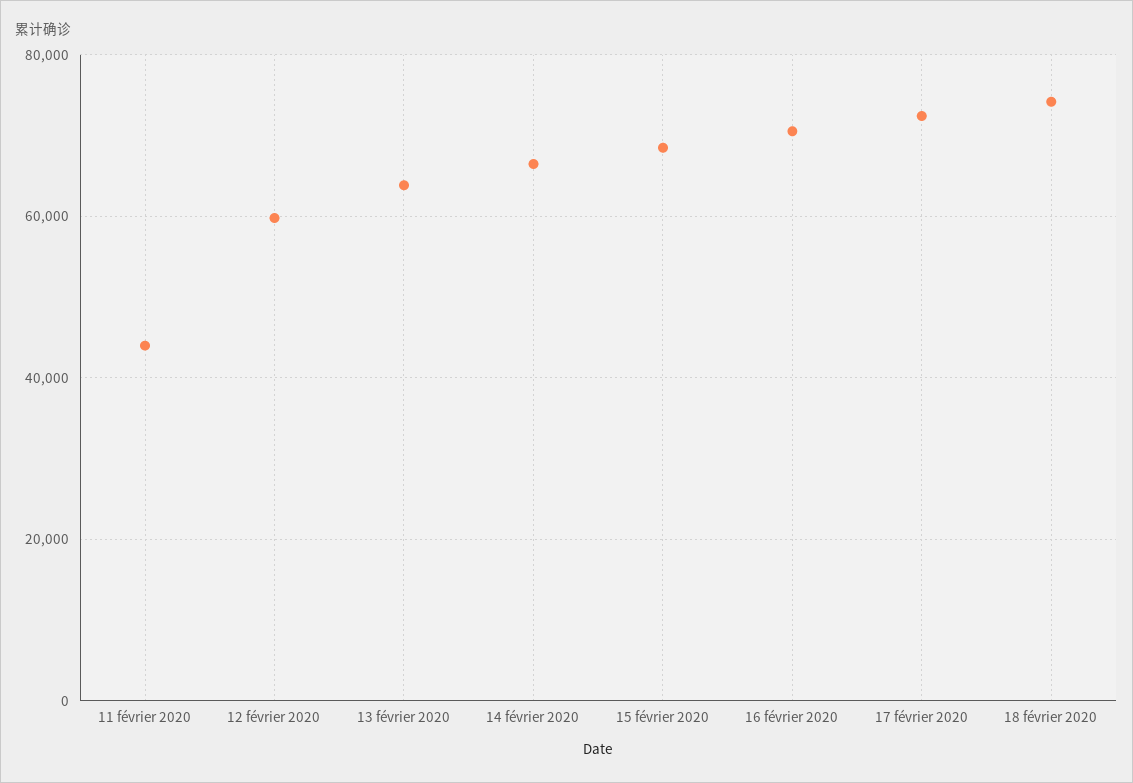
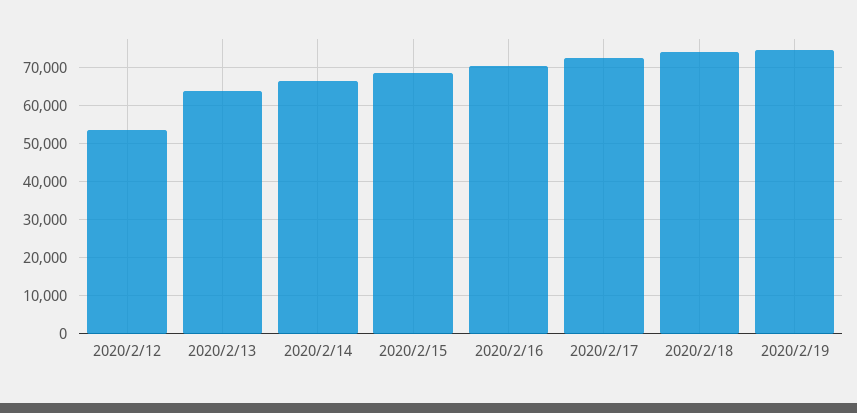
11 février 2020: 44000 -> none
12 février 2020: 60000 -> 54000
2020/2/19: none -> 74000

